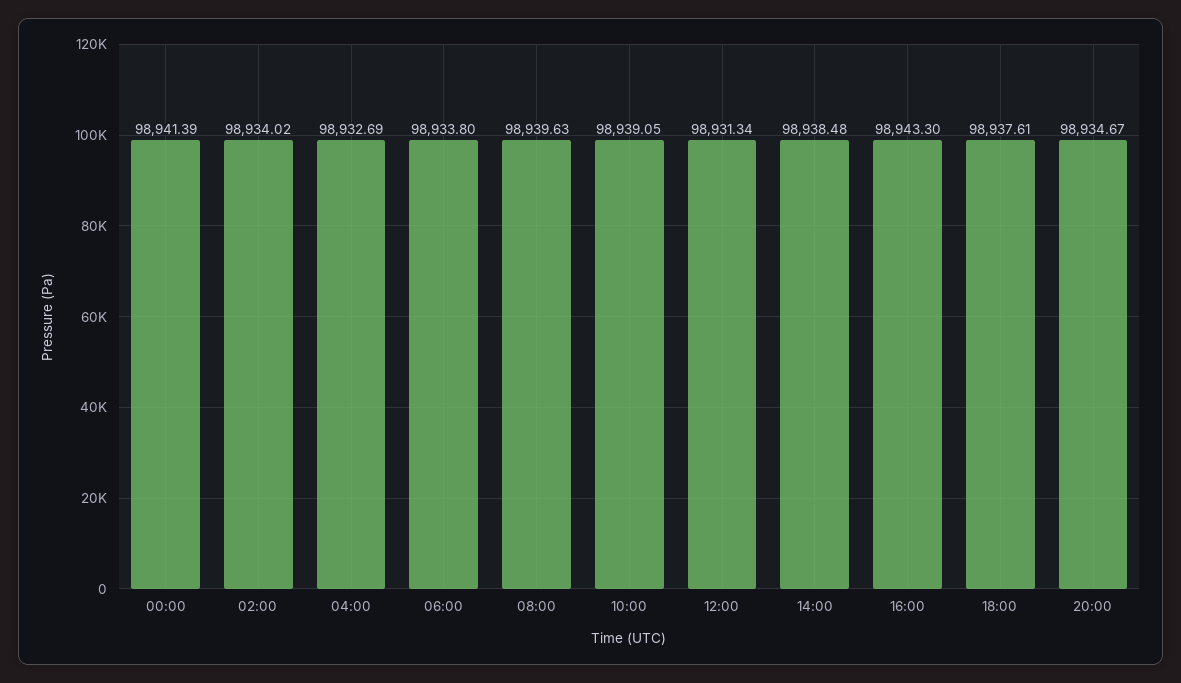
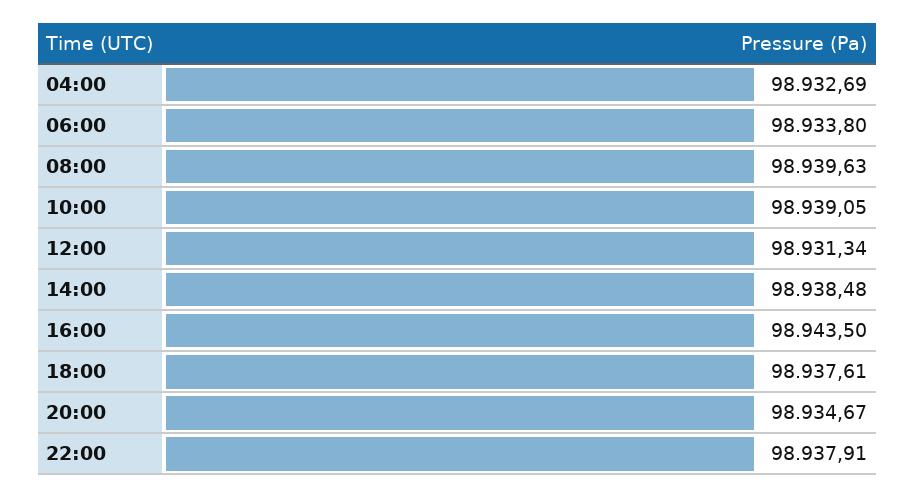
00:00: 98941.39 -> none
02:00: 98934.02 -> none
16:00: 98943.3 -> 98943.5
22:00: none -> 98937.91

